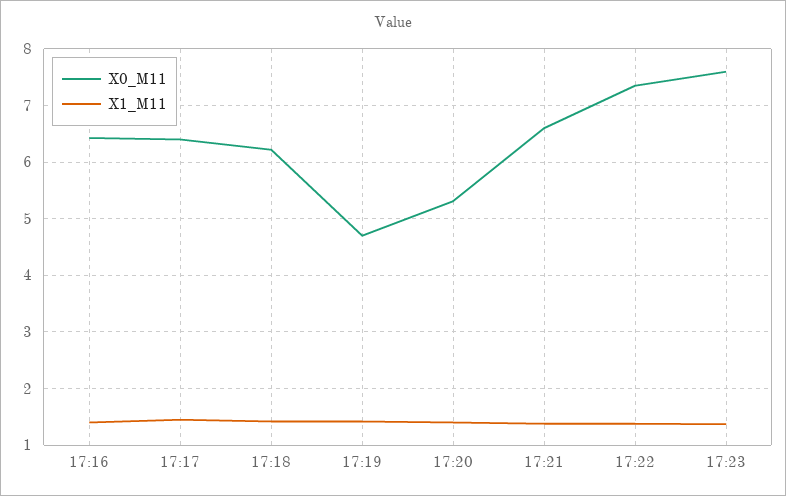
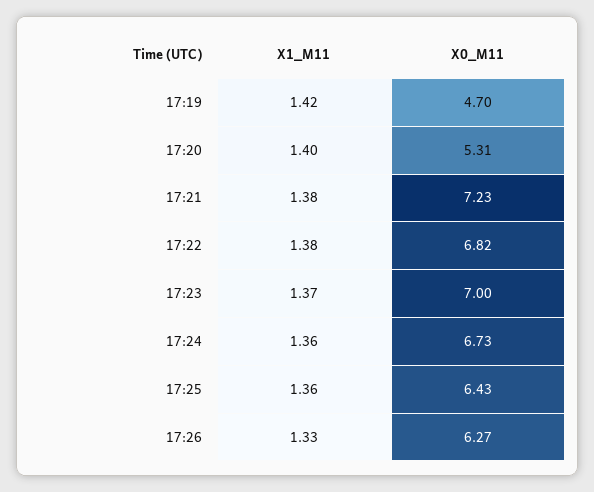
X0_M11, 17:16: 6.4 -> none
X1_M11, 17:16: 1.4 -> none
X0_M11, 17:17: 6.4 -> none
X1_M11, 17:17: 1.4 -> none
X0_M11, 17:18: 6.2 -> none
X1_M11, 17:18: 1.4 -> none
X0_M11, 17:21: 6.6 -> 7.23
X0_M11, 17:22: 7.4 -> 6.82
X0_M11, 17:23: 7.6 -> 7
X1_M11, 17:24: none -> 1.36
X0_M11, 17:24: none -> 6.73
X1_M11, 17:25: none -> 1.36
X0_M11, 17:25: none -> 6.43
X1_M11, 17:26: none -> 1.33
X0_M11, 17:26: none -> 6.27

